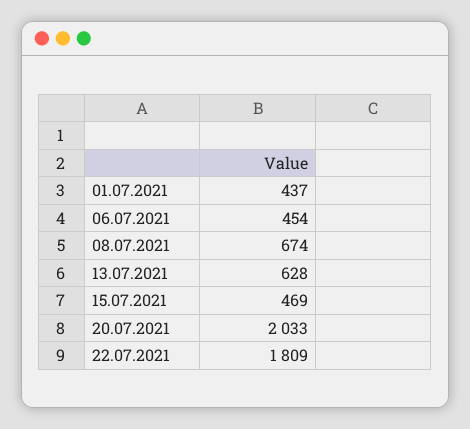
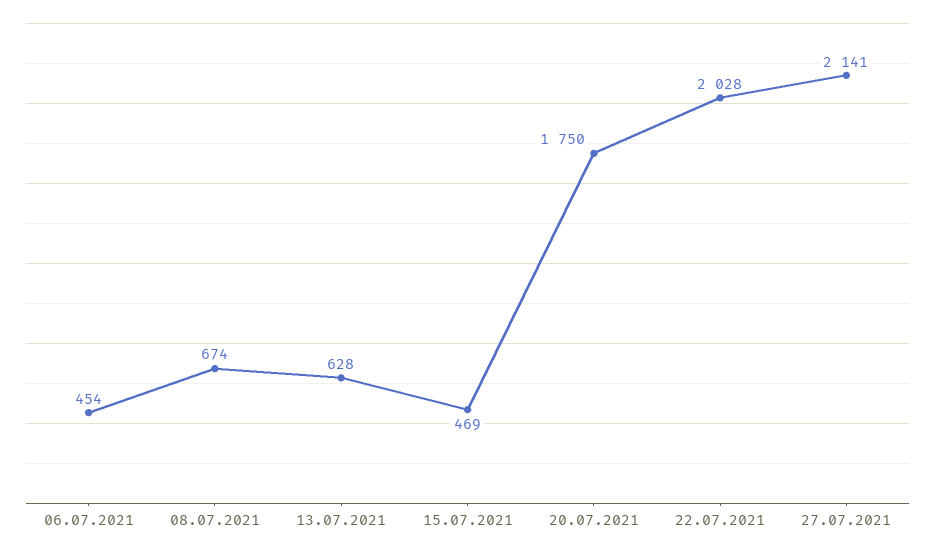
01.07.2021: 437 -> none
20.07.2021: 2033 -> 1750
22.07.2021: 1809 -> 2028
27.07.2021: none -> 2141

